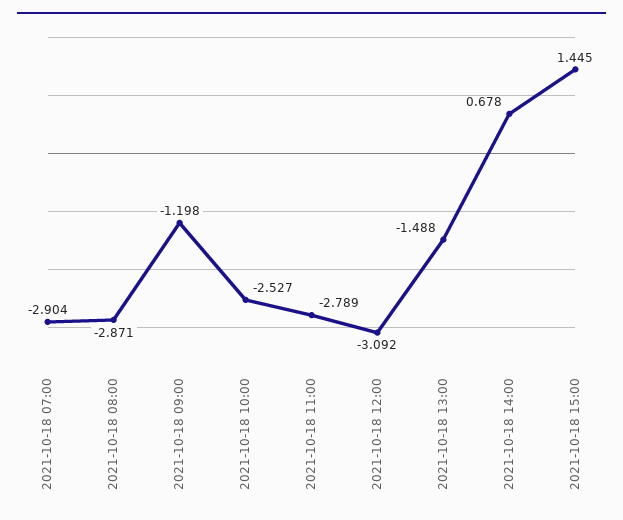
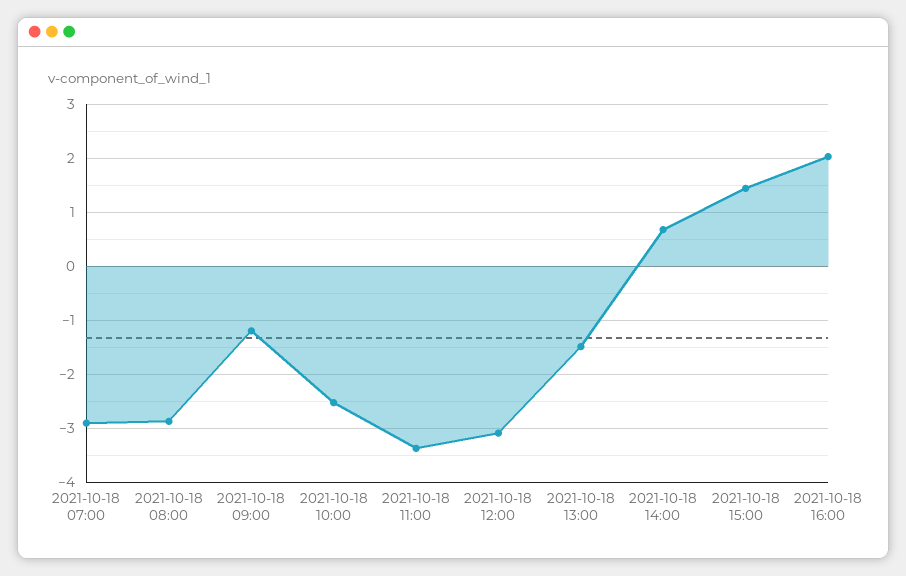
2021-10-18 11:00: -2.789 -> -3.4
2021-10-18 16:00: none -> 2

